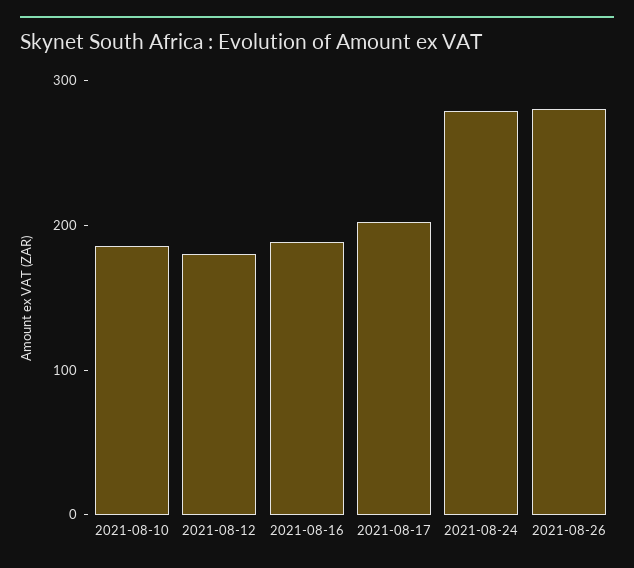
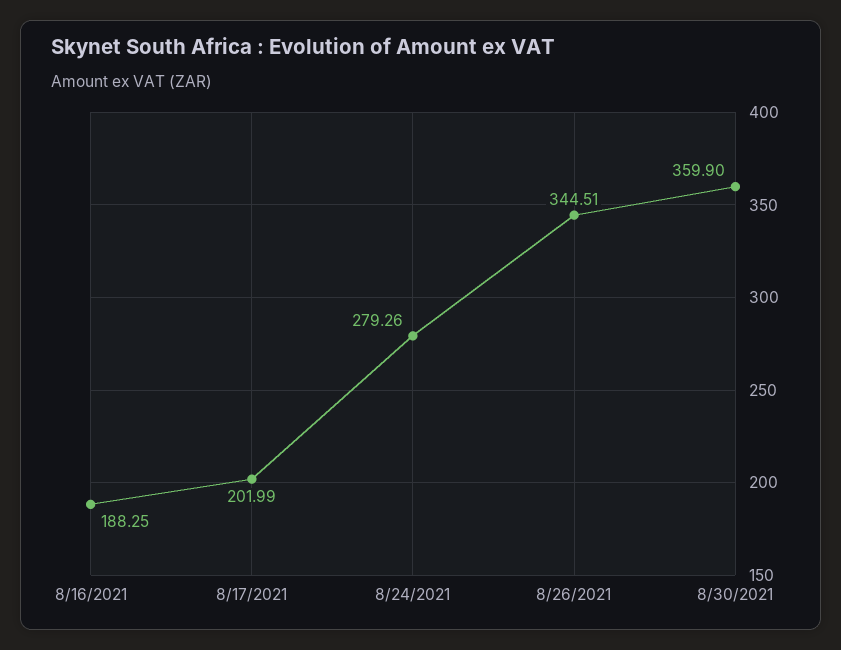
2021-08-10: 180 -> none
2021-08-12: 180 -> none
2021-08-26: 280 -> 344.51
8/30/2021: none -> 359.9

